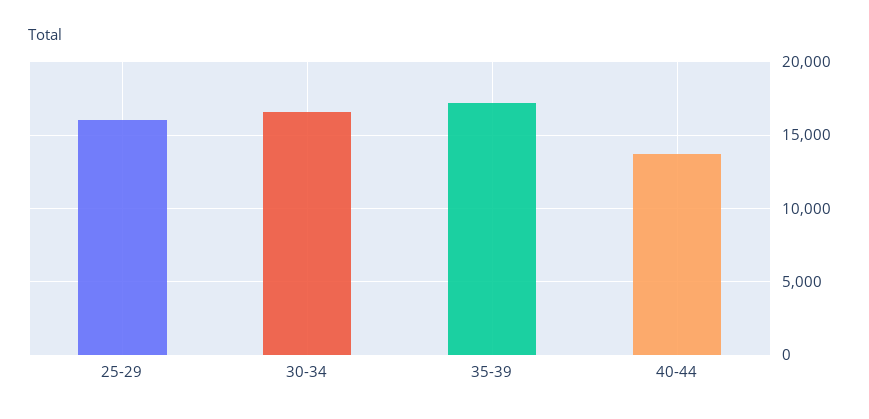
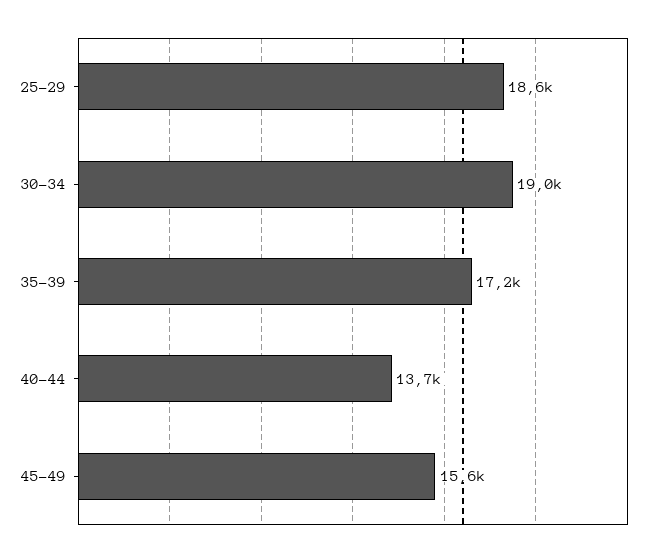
25-29: 16000 -> 18600
30-34: 16500 -> 19000
45-49: none -> 15600

